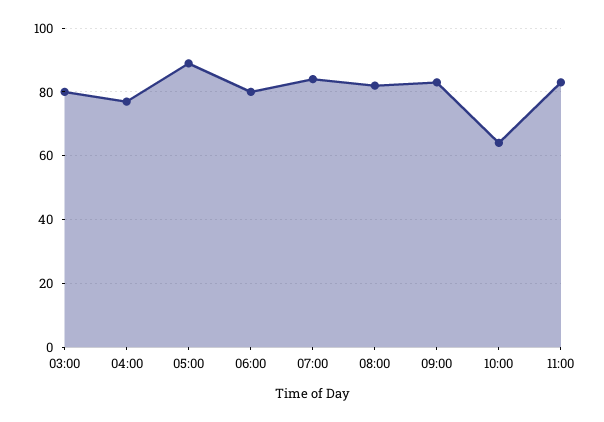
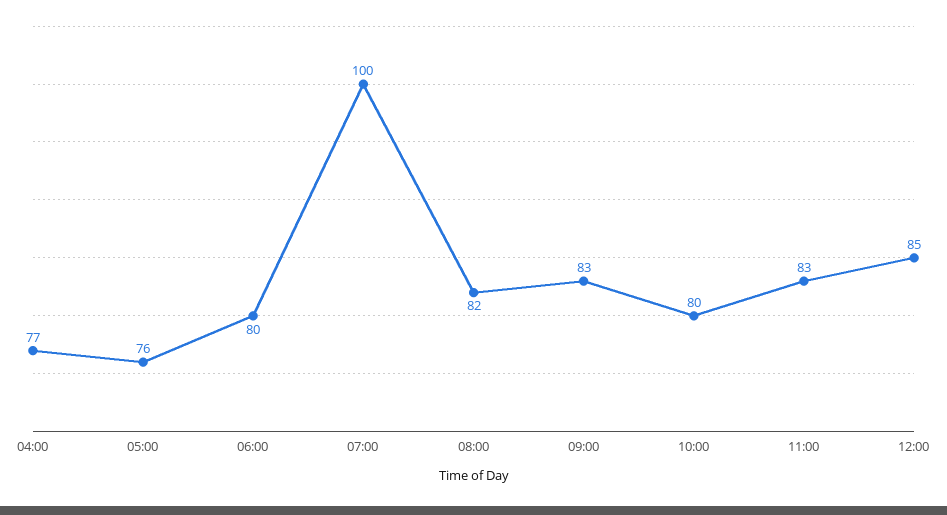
03:00: 80 -> none
05:00: 90 -> 76
07:00: 85 -> 100
10:00: 65 -> 80
12:00: none -> 85

